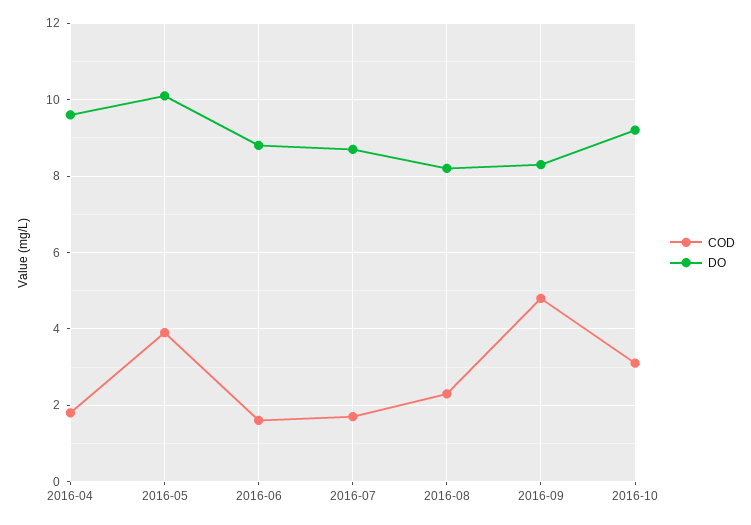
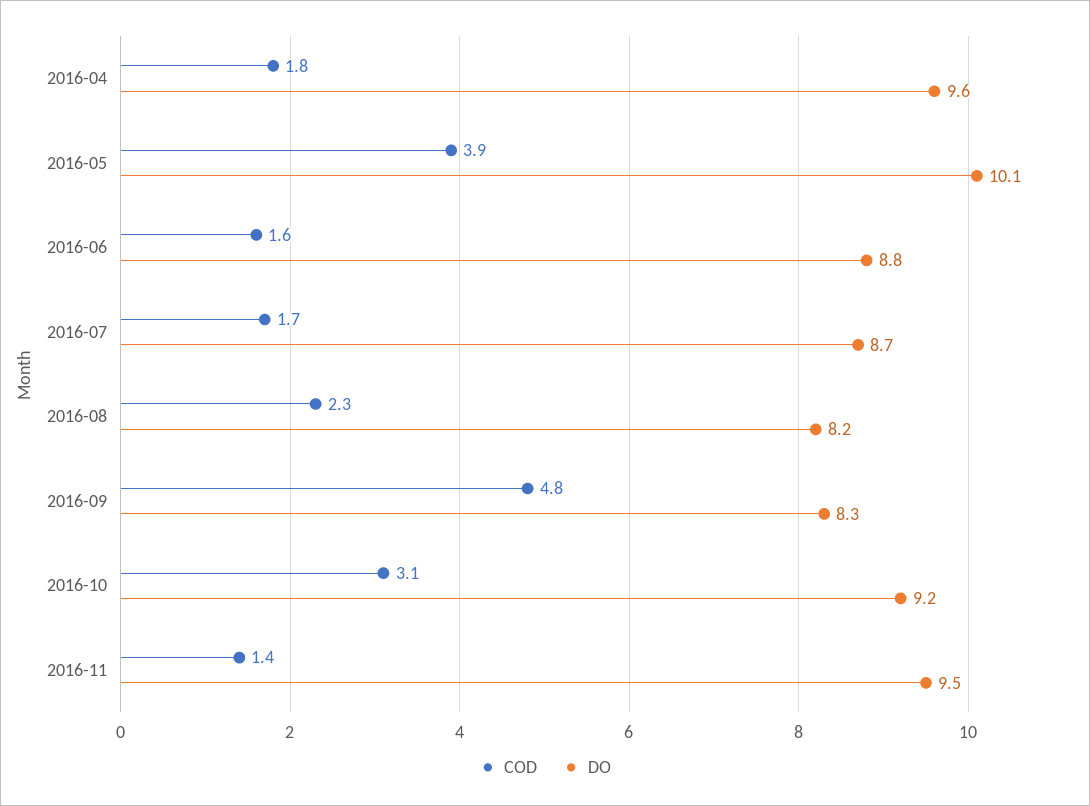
COD, 2016-11: none -> 1.4
DO, 2016-11: none -> 9.5

